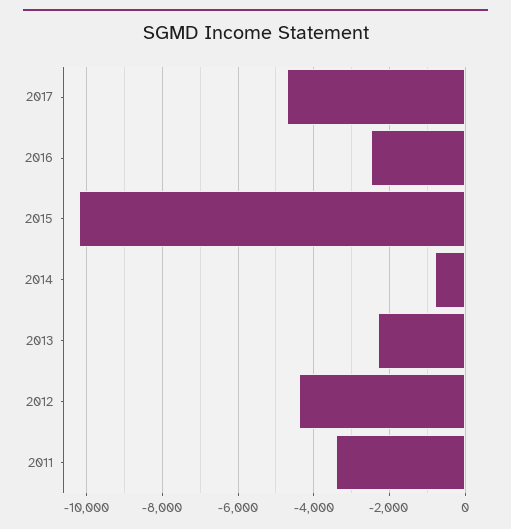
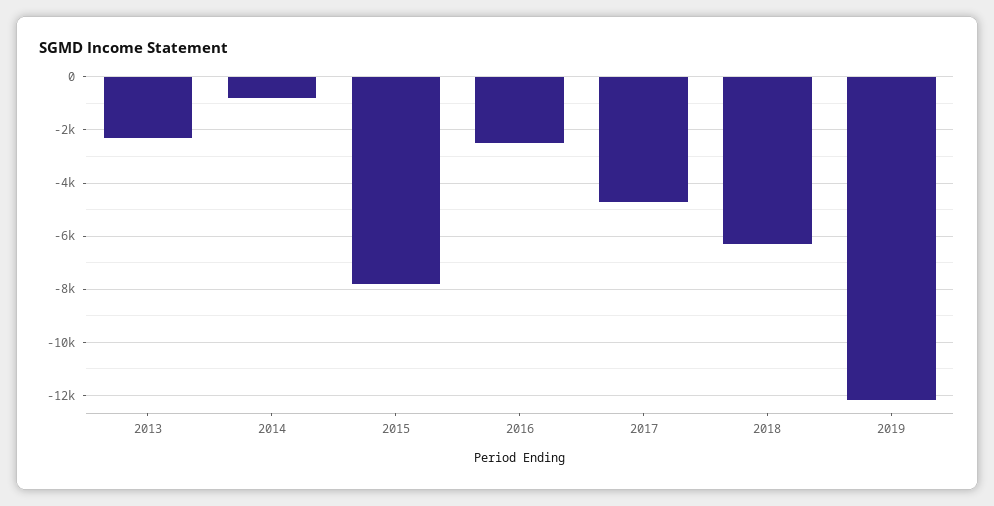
2015: -10200 -> -7750
2012: -4400 -> none
2011: -3400 -> none
2018: none -> -6250
2019: none -> -12250

